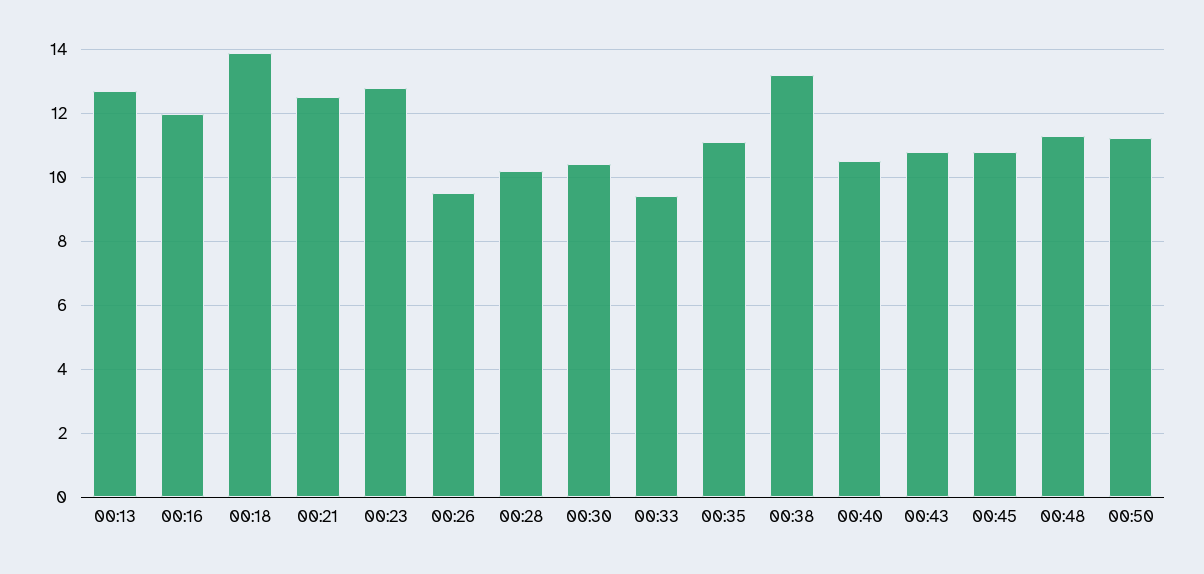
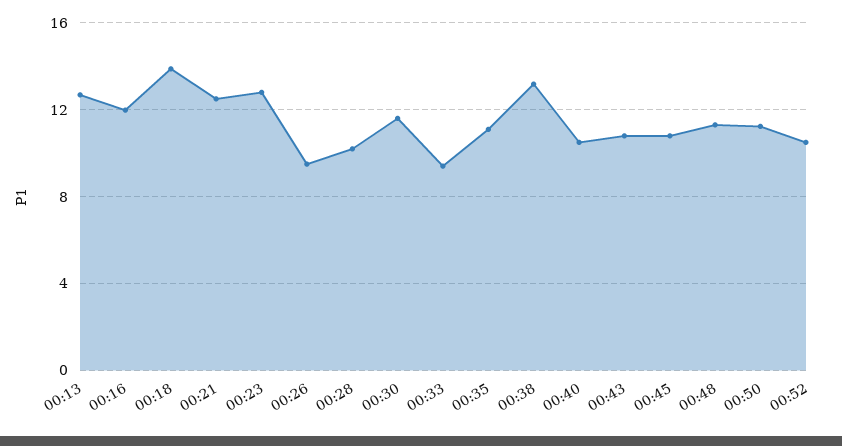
00:30: 10.4 -> 11.5
00:52: none -> 10.5

